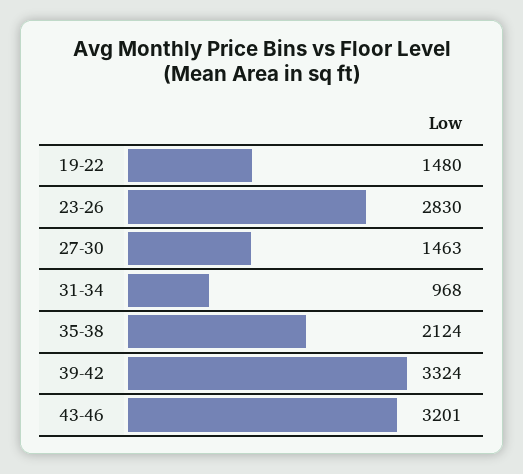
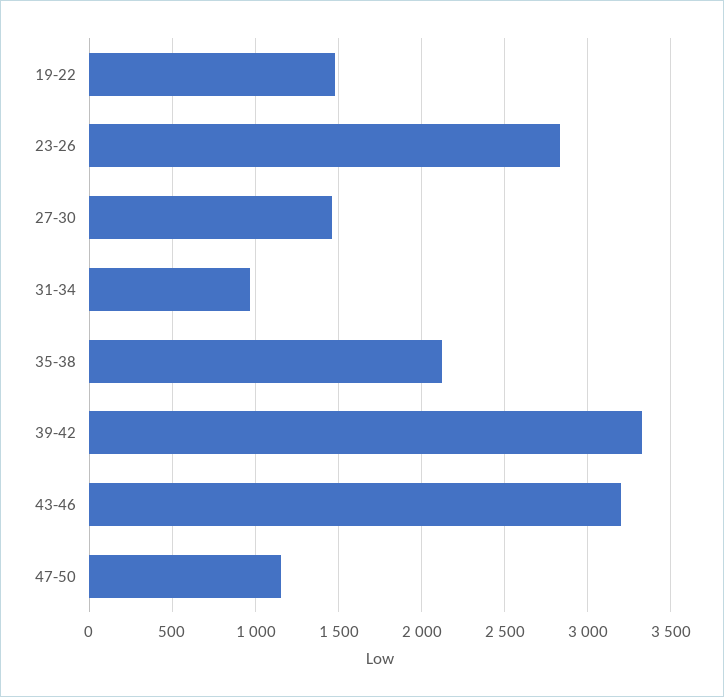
47-50: none -> 1150

